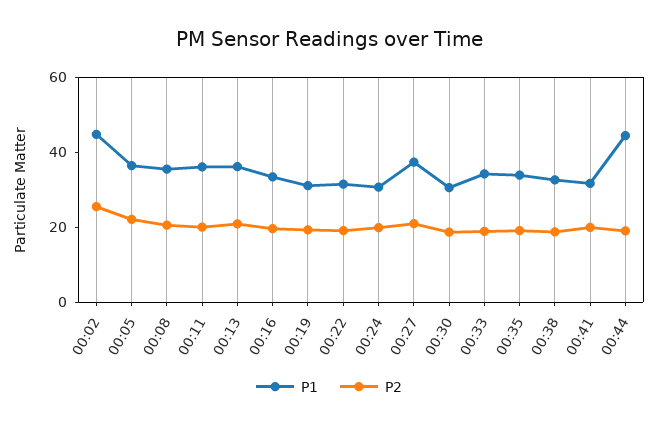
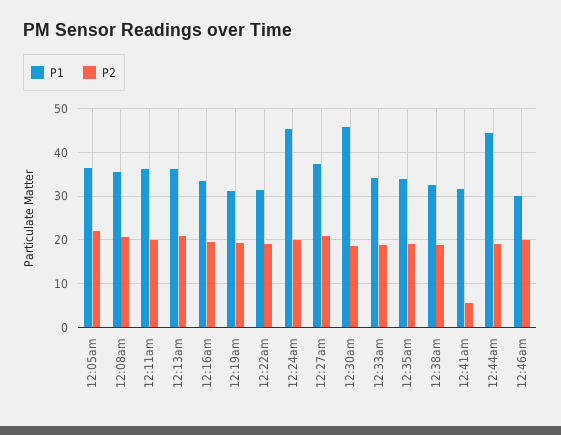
P1, 00:02: 45 -> none
P2, 00:02: 25 -> none
P1, 00:24: 30 -> 46
P1, 00:30: 30 -> 46
P2, 00:41: 20 -> 6
P1, 12:46am: none -> 30
P2, 12:46am: none -> 20

